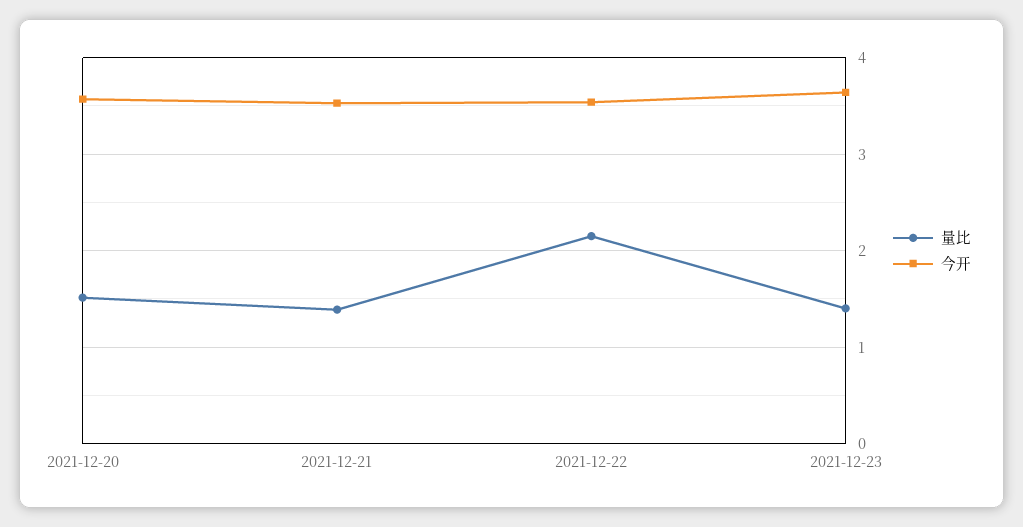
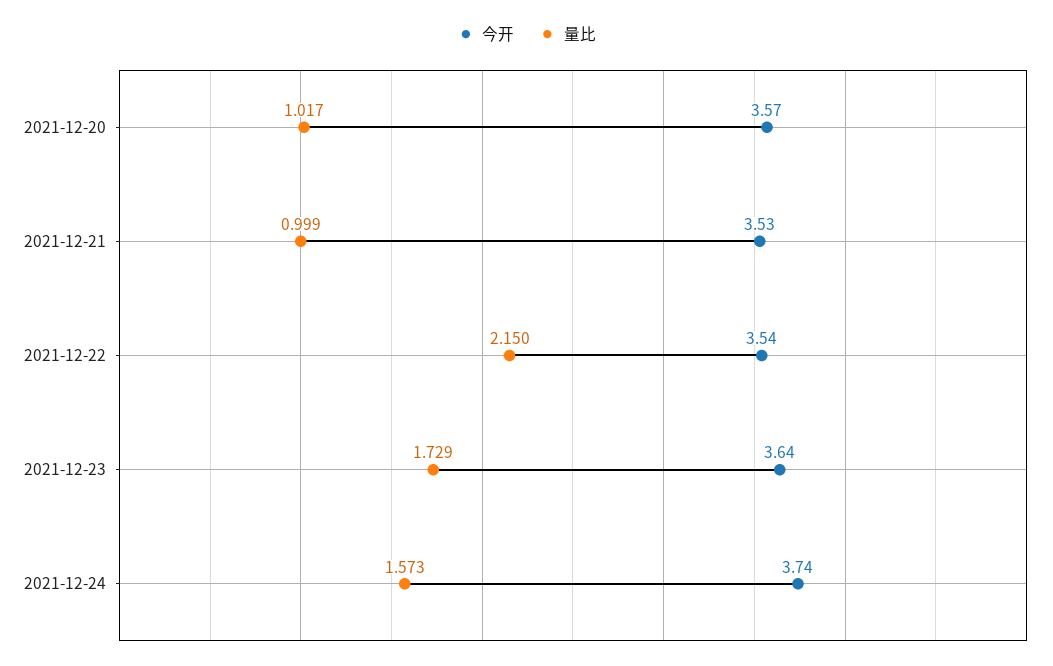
量比, 2021-12-20: 1.5 -> 1.017
量比, 2021-12-21: 1.4 -> 0.999
量比, 2021-12-23: 1.4 -> 1.729
今开, 2021-12-24: none -> 3.74
量比, 2021-12-24: none -> 1.573

